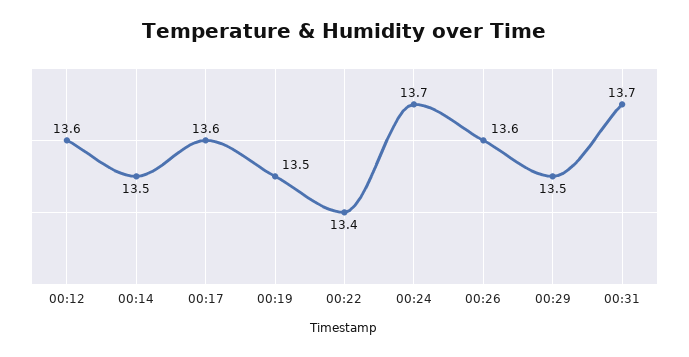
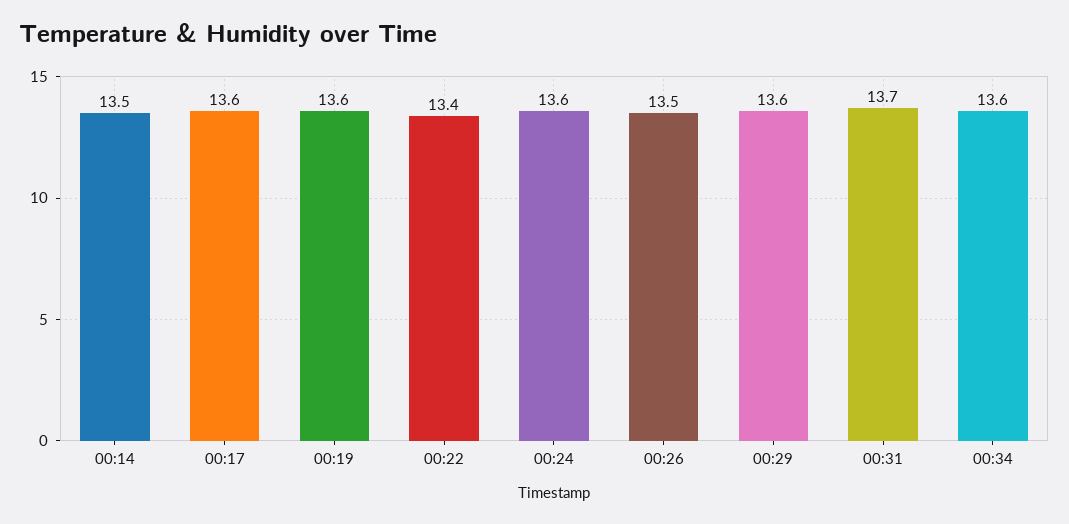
00:12: 13.6 -> none
00:19: 13.5 -> 13.6
00:24: 13.7 -> 13.6
00:26: 13.6 -> 13.5
00:29: 13.5 -> 13.6
00:34: none -> 13.6

